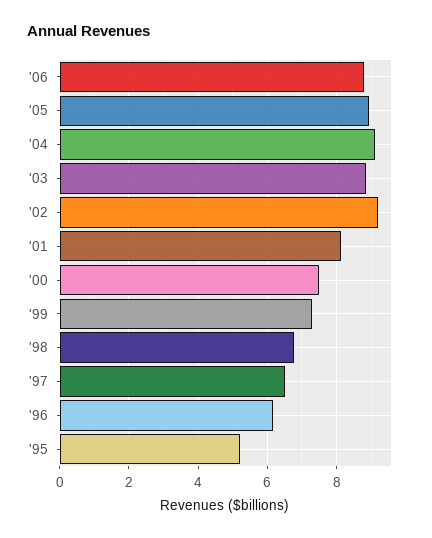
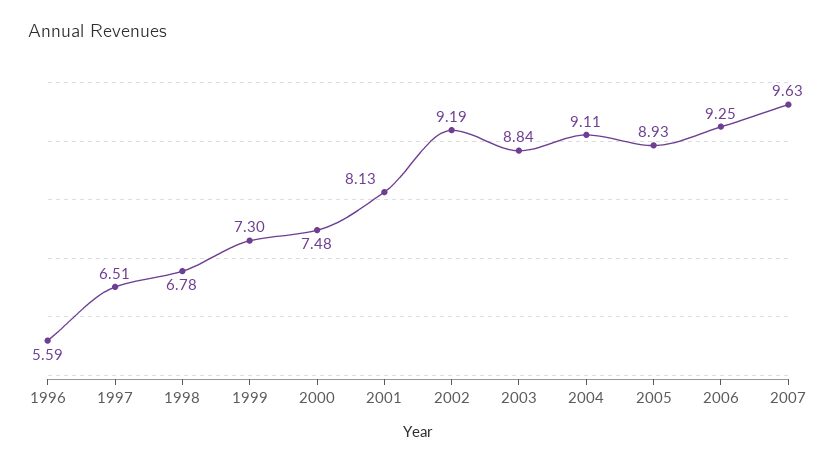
'06: 8.8 -> 9.25
'96: 6.2 -> 5.59
'95: 5.2 -> none
2007: none -> 9.63

